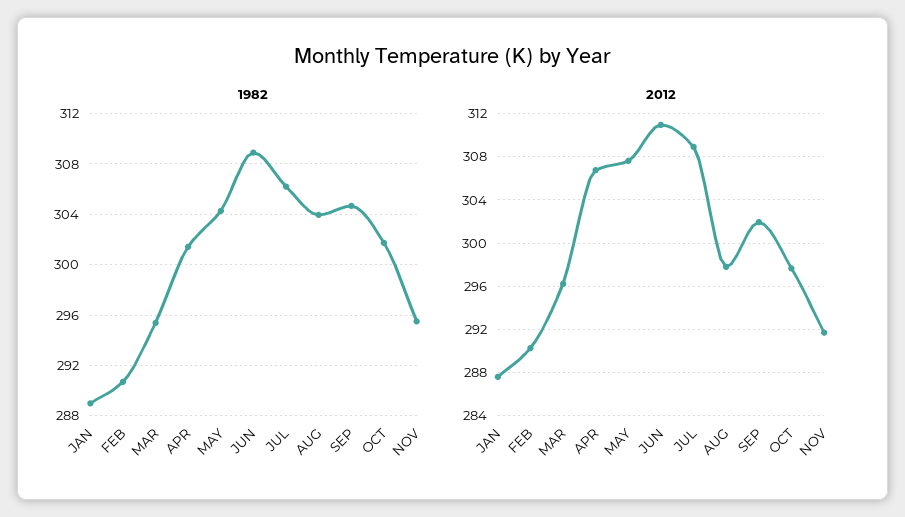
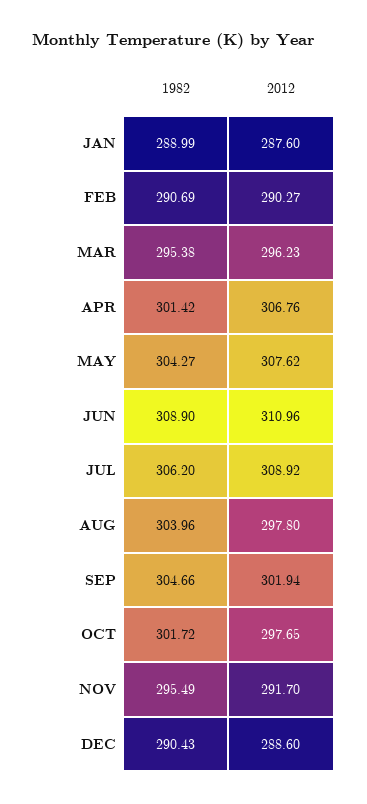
1982, DEC: none -> 290.43
2012, DEC: none -> 288.6

